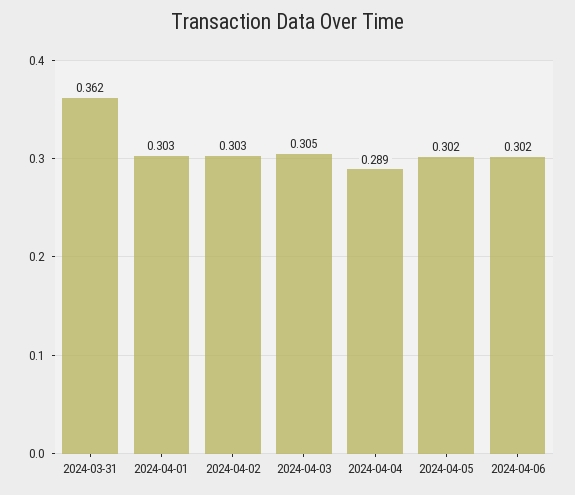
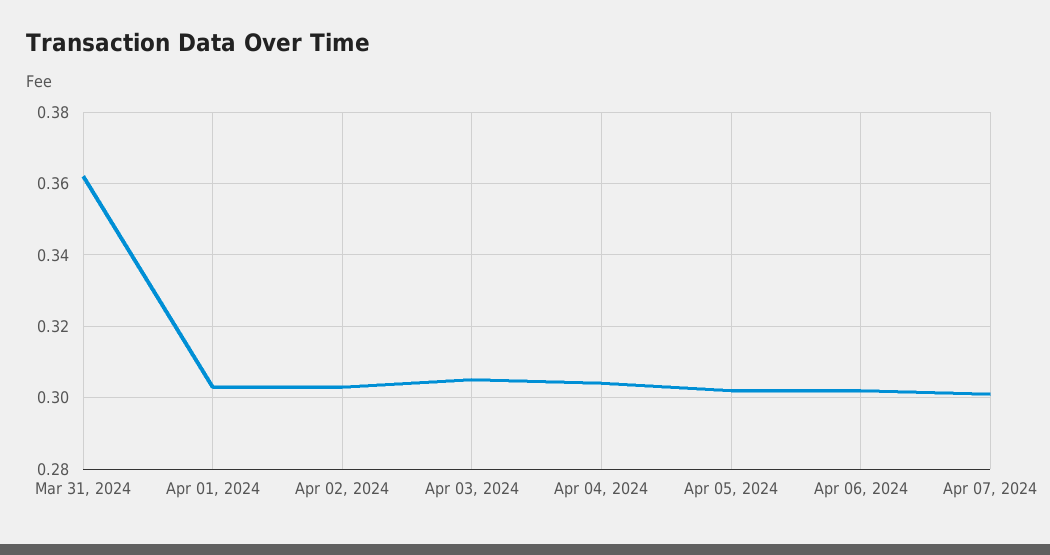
2024-04-04: 0.289 -> 0.305
Apr 07, 2024: none -> 0.3

